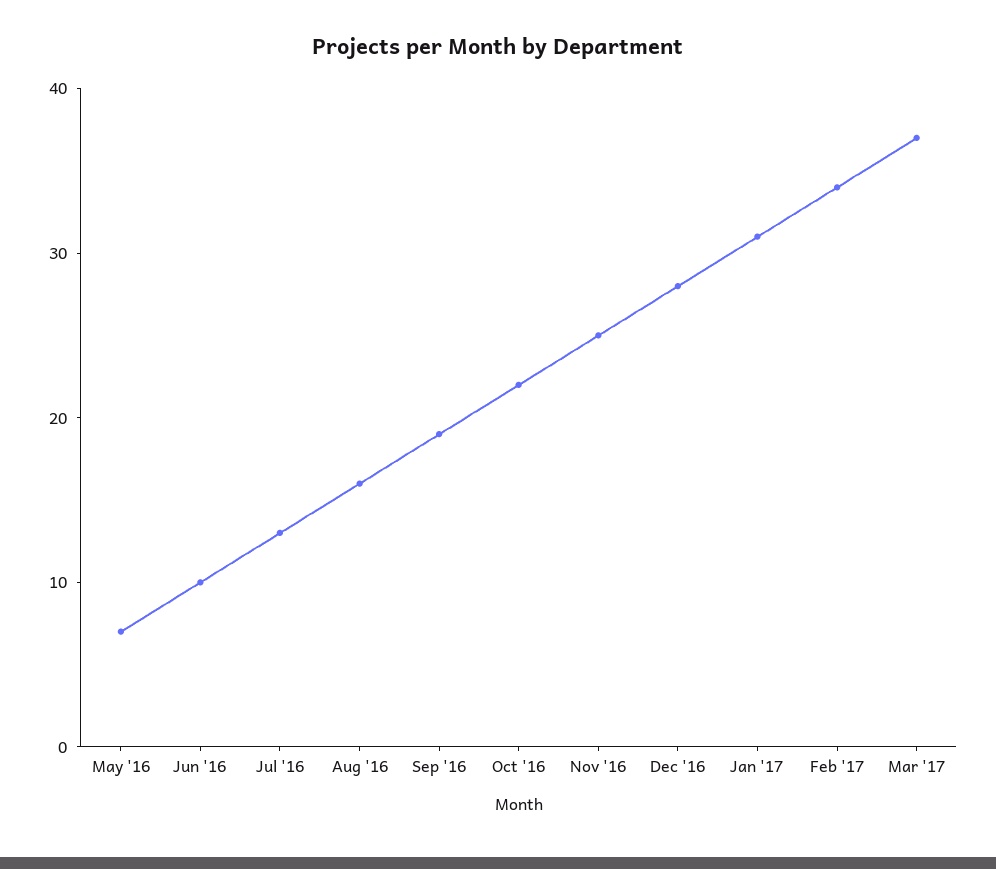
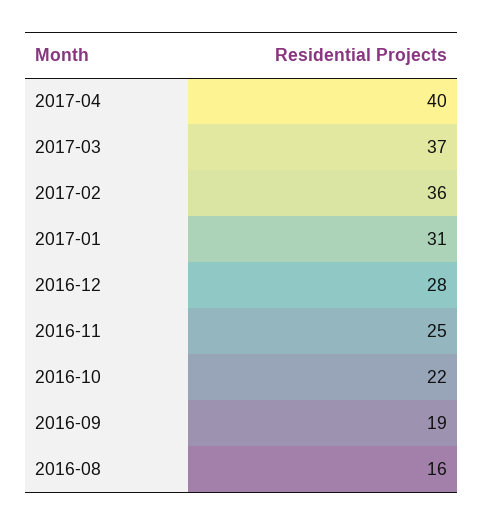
May '16: 7 -> none
Jun '16: 10 -> none
Jul '16: 13 -> none
Feb '17: 34 -> 36
2017-04: none -> 40

